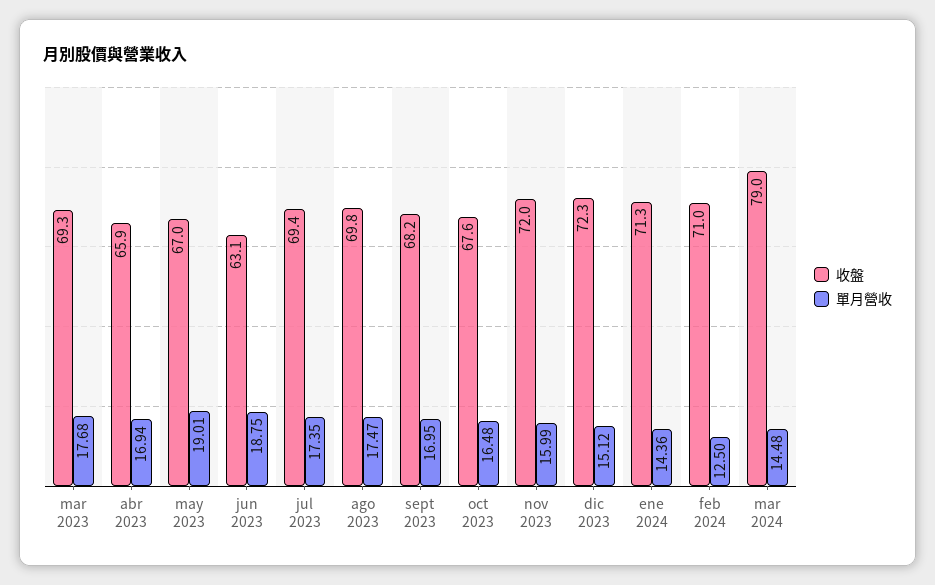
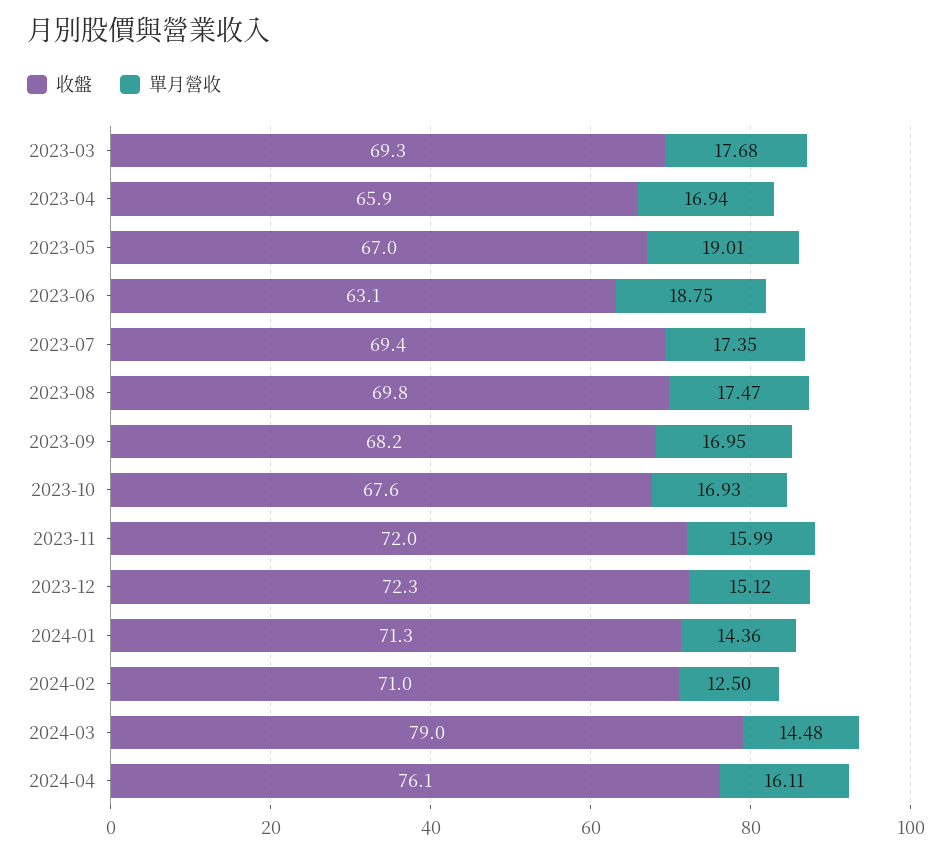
單月營收, oct 2023: 16.48 -> 16.93
收盤, 2024-04: none -> 76.1
單月營收, 2024-04: none -> 16.11

